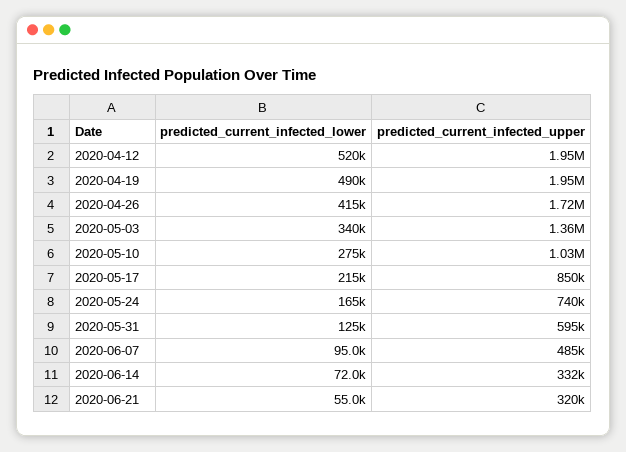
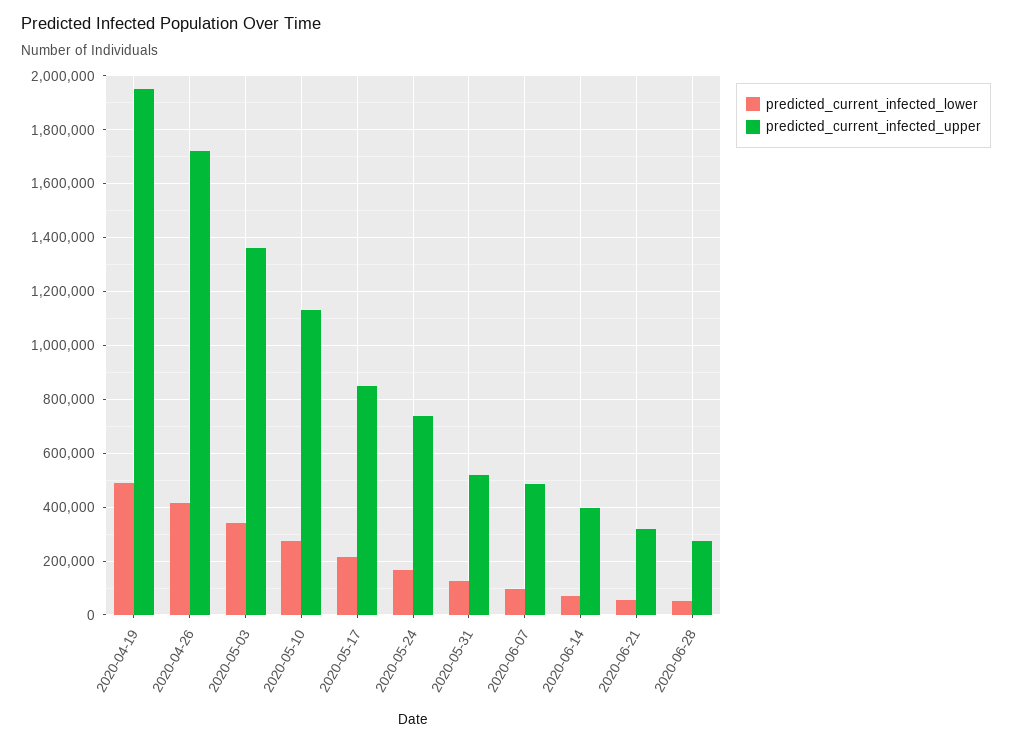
predicted_current_infected_lower, 2020-04-12: 520000 -> none
predicted_current_infected_upper, 2020-04-12: 1950000 -> none
predicted_current_infected_upper, 2020-05-10: 1030000 -> 1125000
predicted_current_infected_upper, 2020-05-31: 595000 -> 525000
predicted_current_infected_upper, 2020-06-14: 332000 -> 400000
predicted_current_infected_lower, 2020-06-28: none -> 50000
predicted_current_infected_upper, 2020-06-28: none -> 275000

